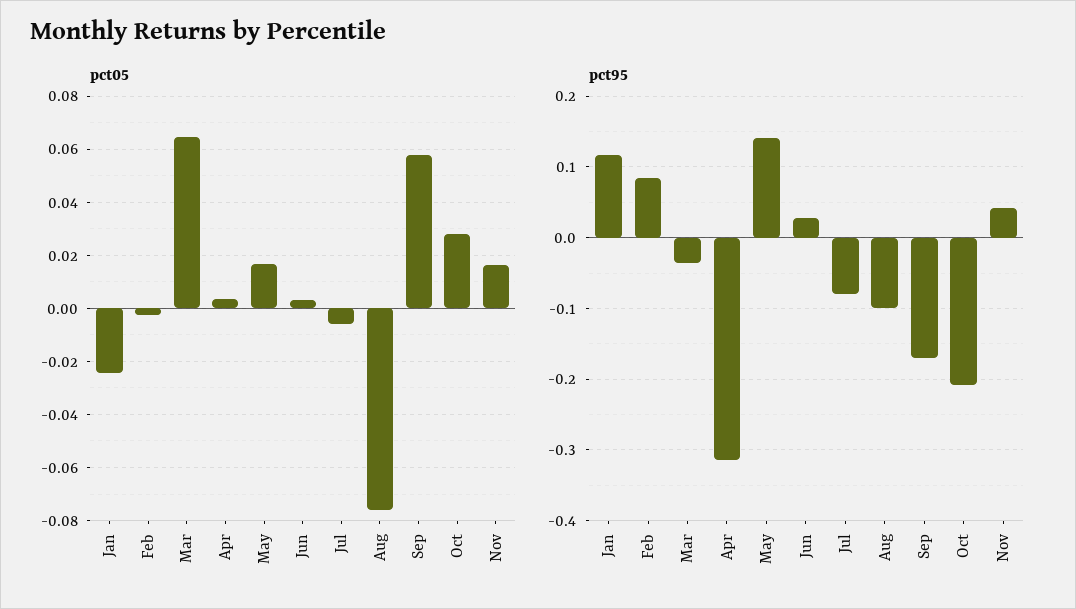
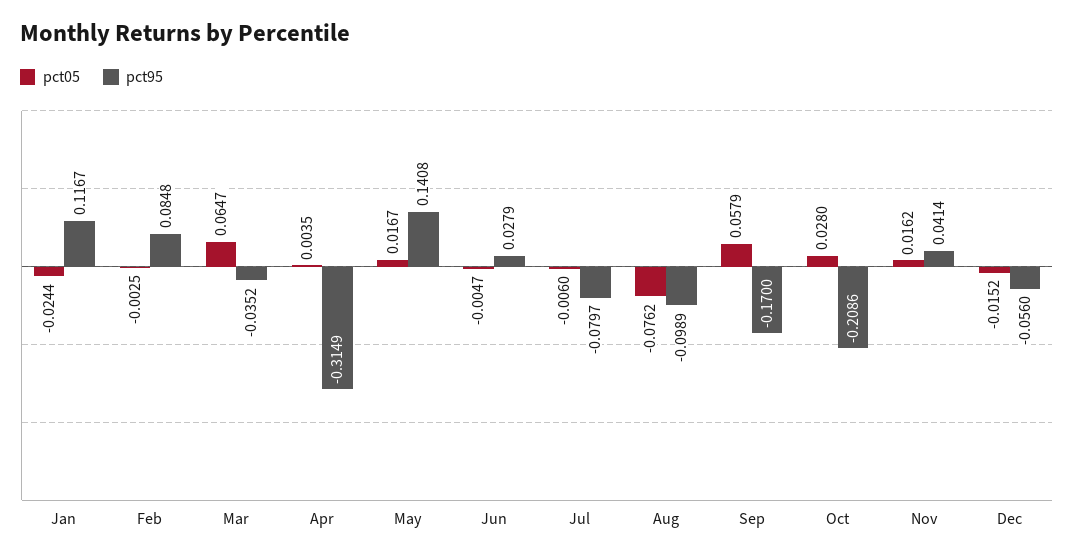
pct05, Jun: 0.0025 -> -0.0047
pct05, Dec: none -> -0.0152
pct95, Dec: none -> -0.056

